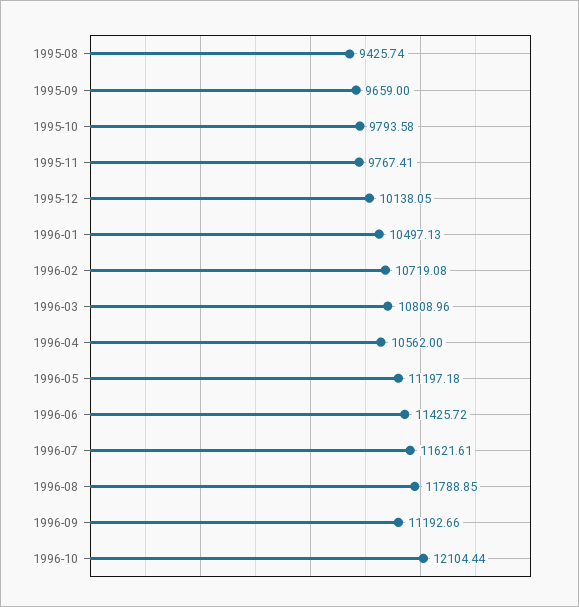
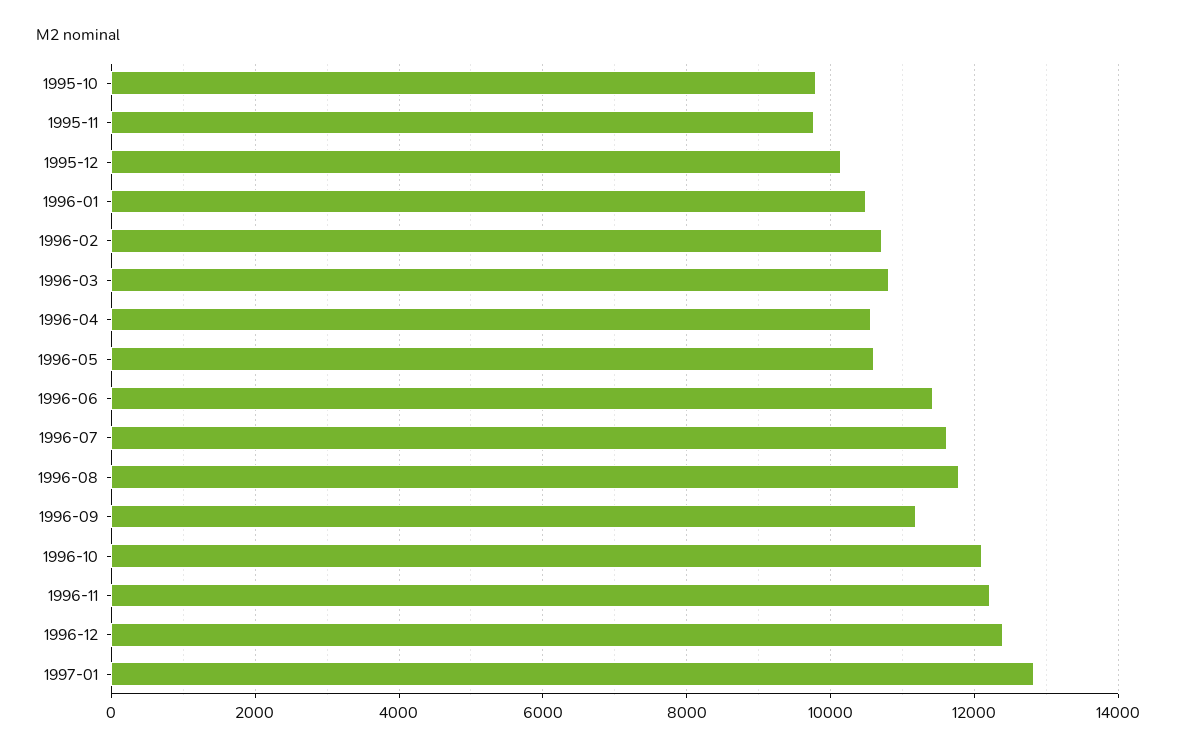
1995-08: 9425.74 -> none
1995-09: 9659 -> none
1996-05: 11197.18 -> 10600
1996-11: none -> 12200
1996-12: none -> 12400
1997-01: none -> 12800

